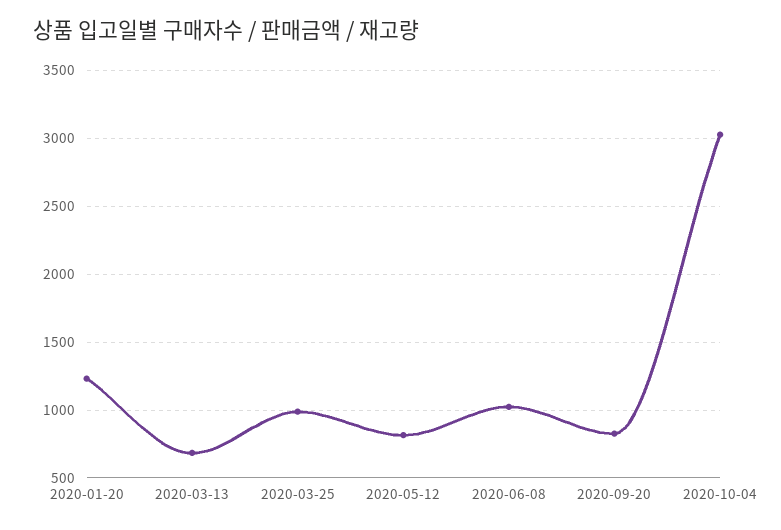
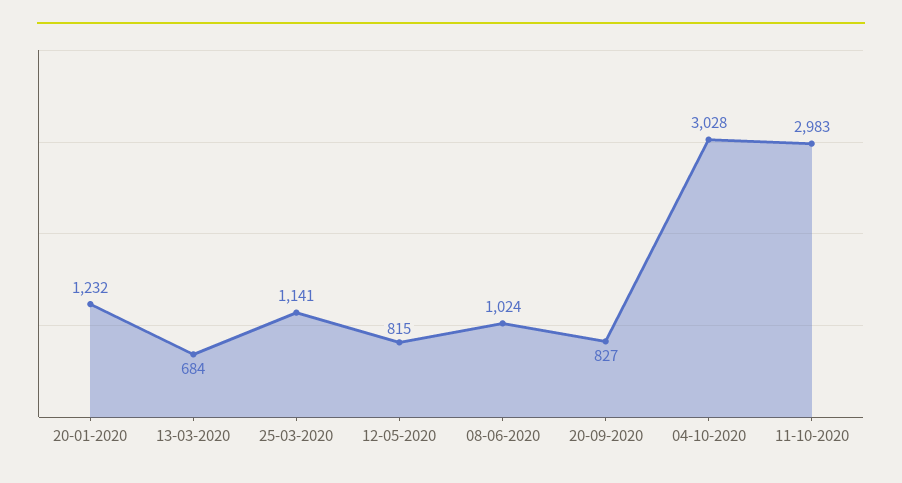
2020-03-25: 1000 -> 1141
11-10-2020: none -> 2983

